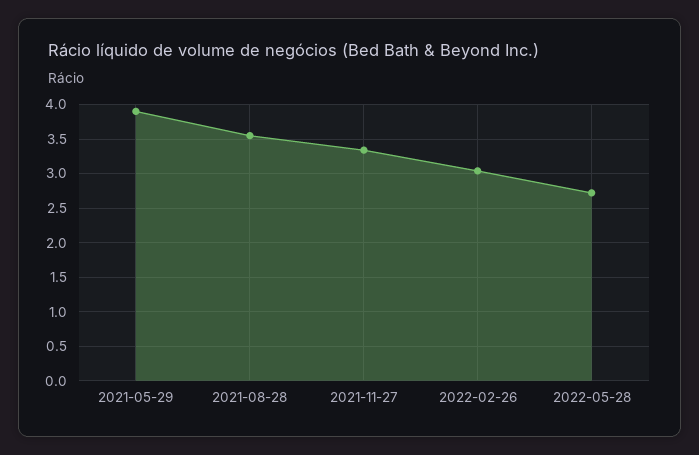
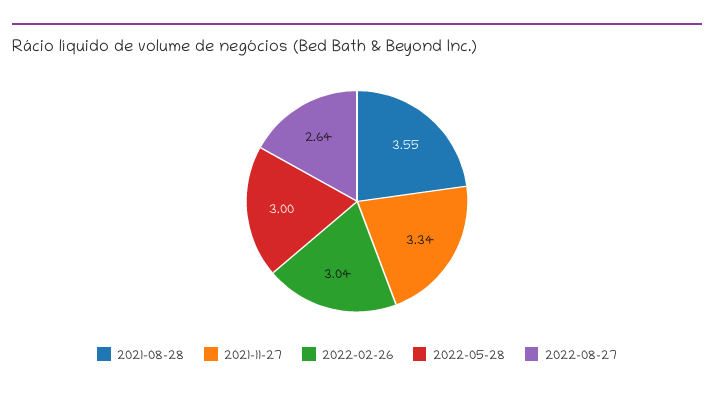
2021-05-29: 3.9 -> none
2022-05-28: 2.7 -> 3
2022-08-27: none -> 2.64

